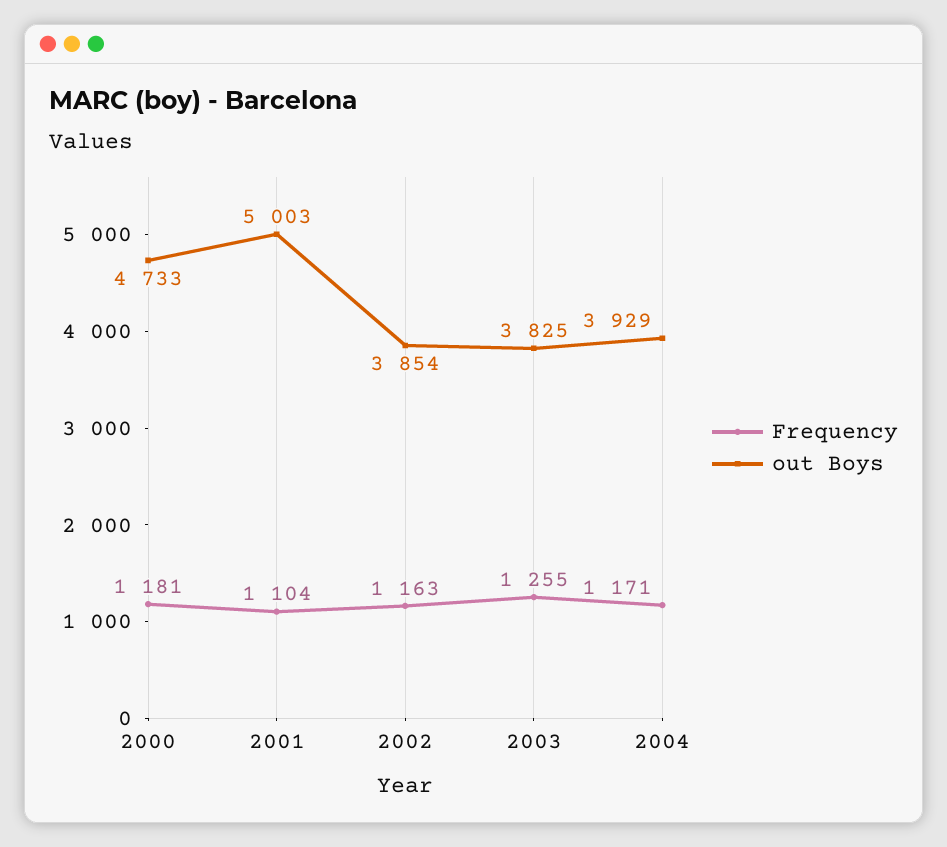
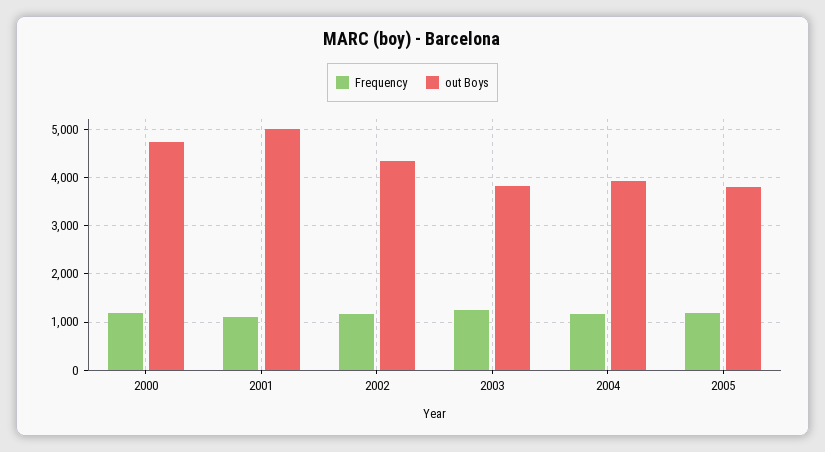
out Boys, 2002: 3854 -> 4400
Frequency, 2005: none -> 1200
out Boys, 2005: none -> 3800

